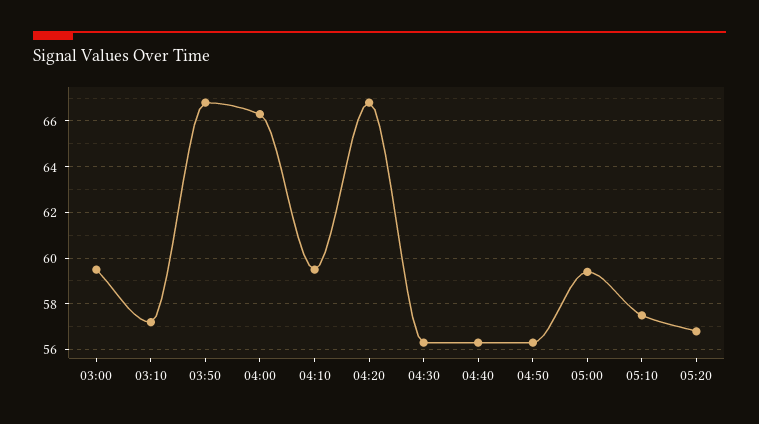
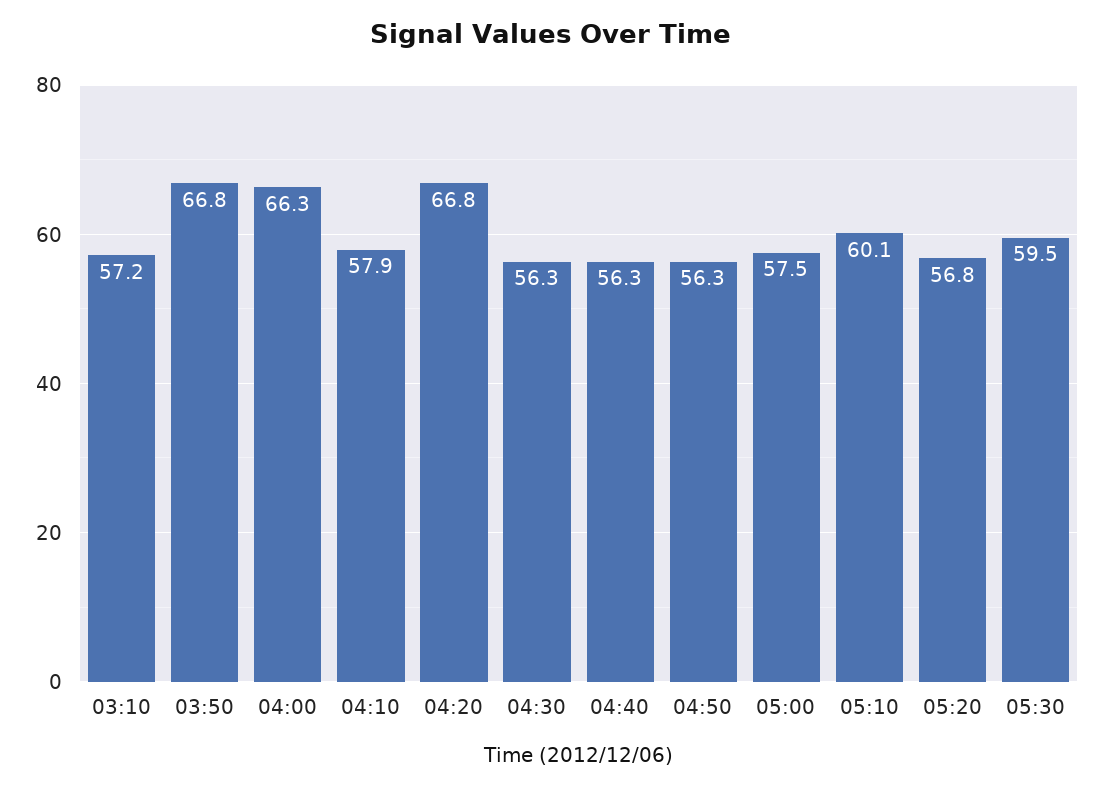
03:00: 59.5 -> none
04:10: 59.5 -> 57.9
05:00: 59.5 -> 57.5
05:10: 57.5 -> 60.1
05:30: none -> 59.5

